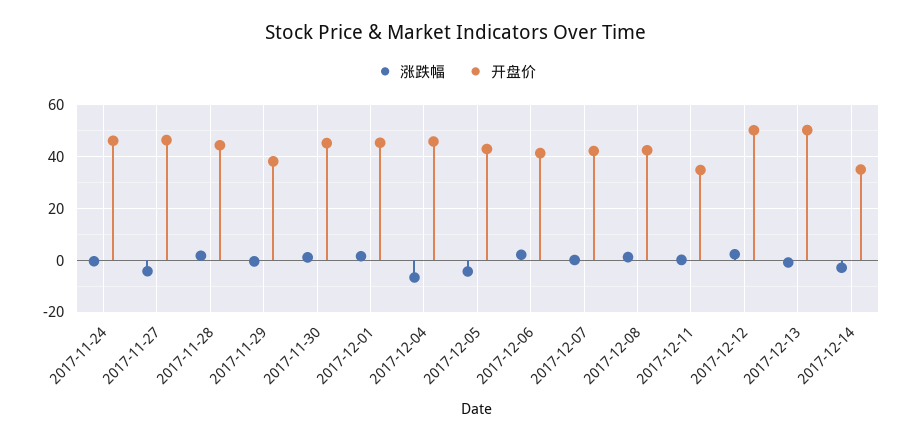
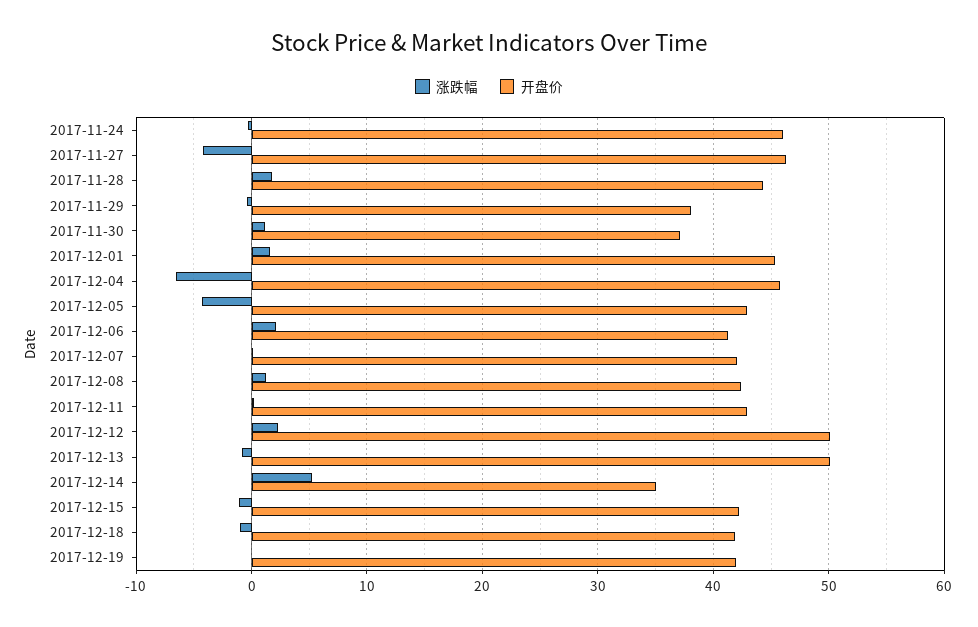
开盘价, 2017-11-30: 45 -> 37
开盘价, 2017-12-11: 35 -> 43
涨跌幅, 2017-12-14: -2.5 -> 5
涨跌幅, 2017-12-15: none -> -1
开盘价, 2017-12-15: none -> 42
涨跌幅, 2017-12-18: none -> -1
开盘价, 2017-12-18: none -> 42
涨跌幅, 2017-12-19: none -> 0
开盘价, 2017-12-19: none -> 42

